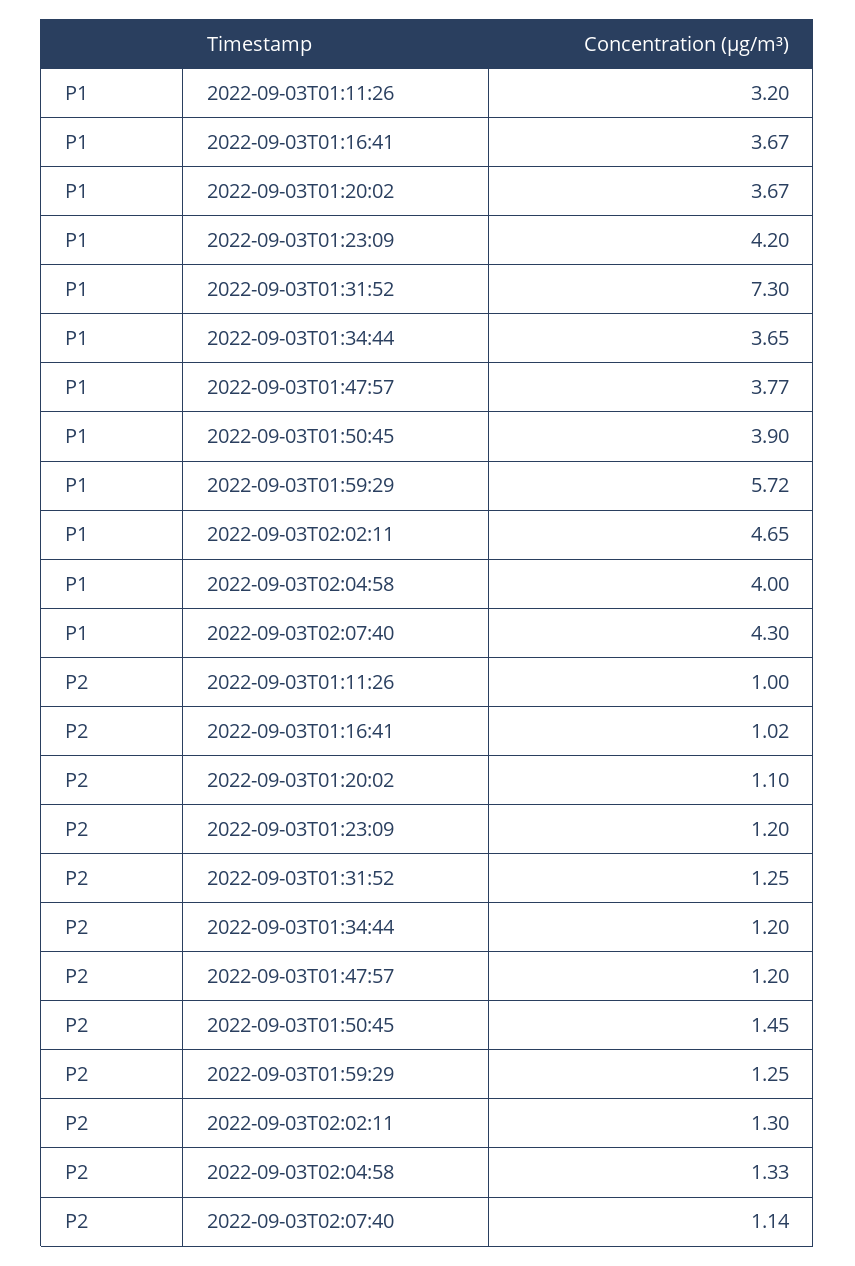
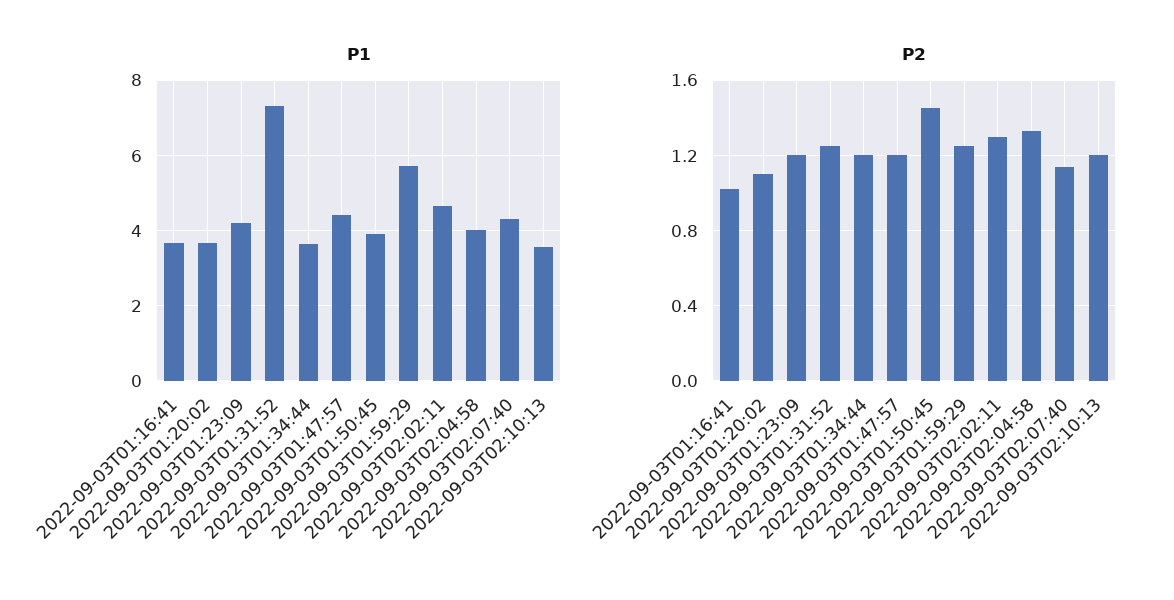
P1, 2022-09-03T01:11:26: 3.2 -> none
P1, 2022-09-03T01:47:57: 3.77 -> 4.4
P2, 2022-09-03T01:11:26: 1 -> none
P1, 2022-09-03T02:10:13: none -> 3.6
P2, 2022-09-03T02:10:13: none -> 1.2

